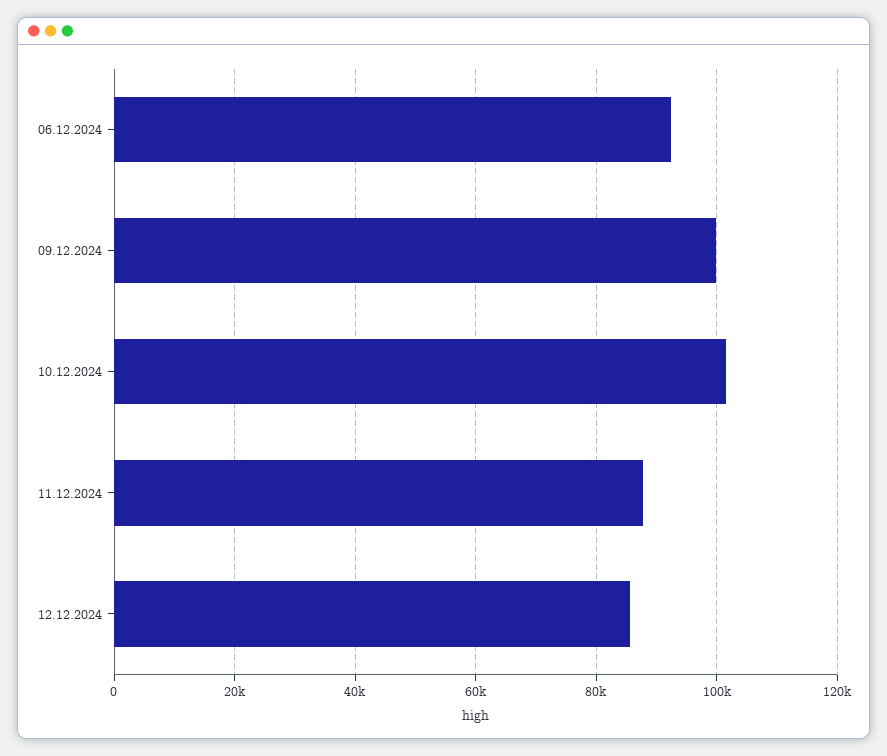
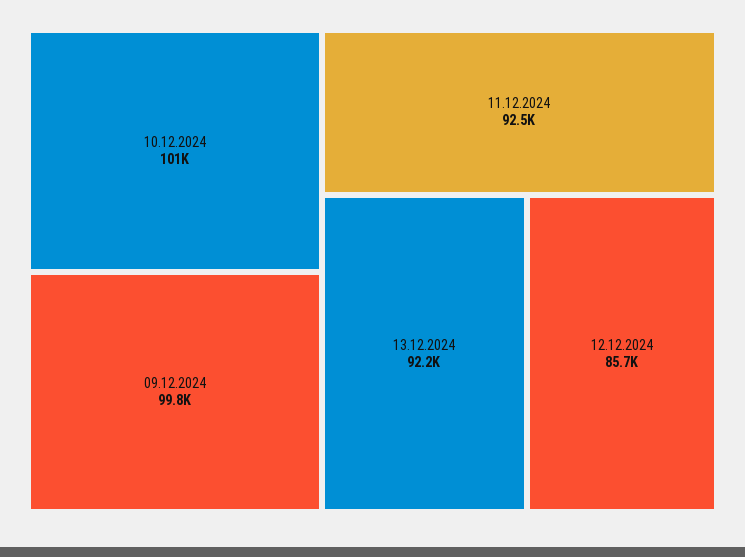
06.12.2024: 92000 -> none
11.12.2024: 88000 -> 92500
13.12.2024: none -> 92200

